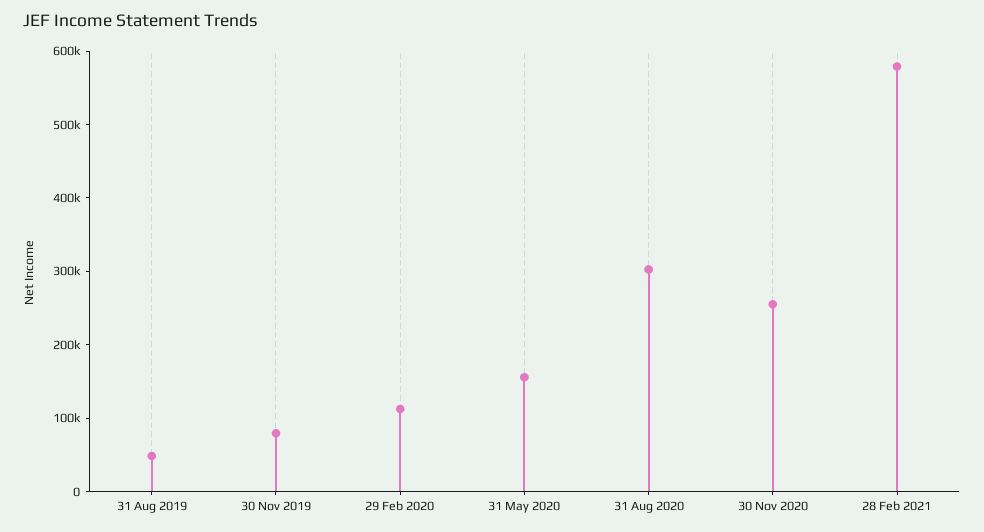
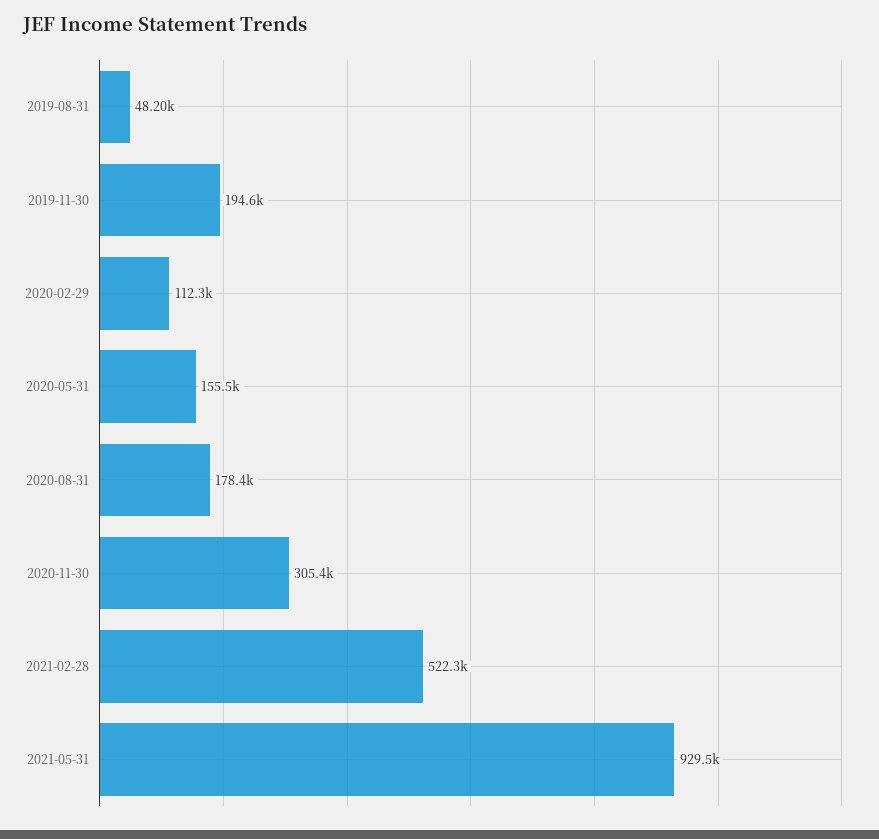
30 Nov 2019: 80000 -> 194600
31 Aug 2020: 300000 -> 178400
30 Nov 2020: 260000 -> 305400
28 Feb 2021: 580000 -> 522300
2021-05-31: none -> 929500

